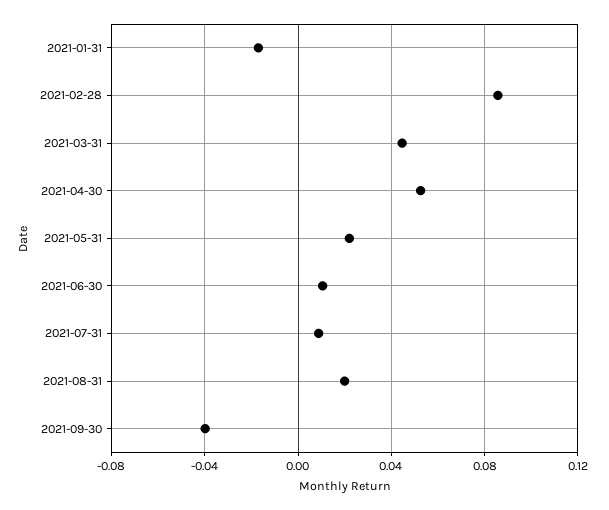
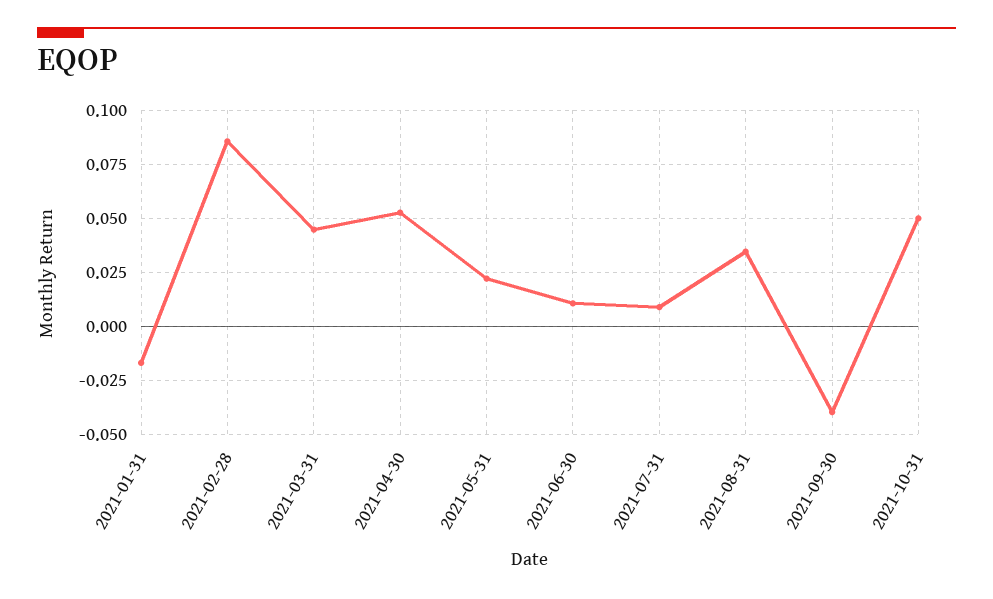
2021-08-31: 0.02 -> 0.035
2021-10-31: none -> 0.05

